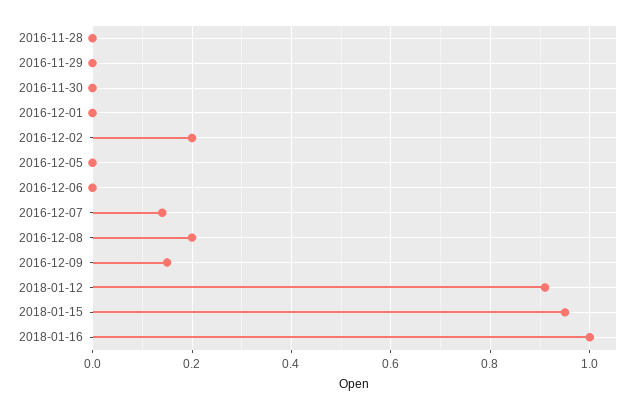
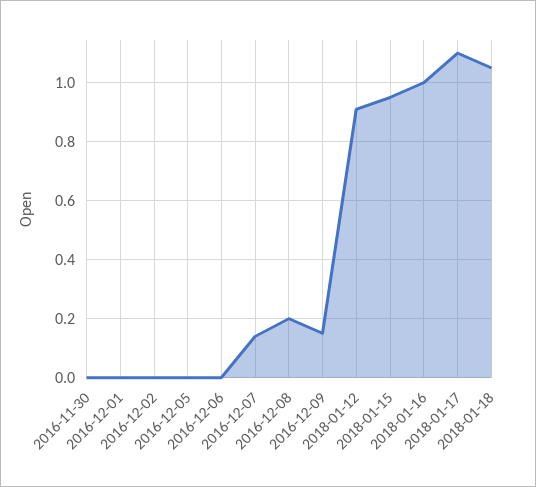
2016-11-28: 0 -> none
2016-11-29: 0 -> none
2016-12-02: 0.2 -> 0
2018-01-17: none -> 1.1
2018-01-18: none -> 1.05

